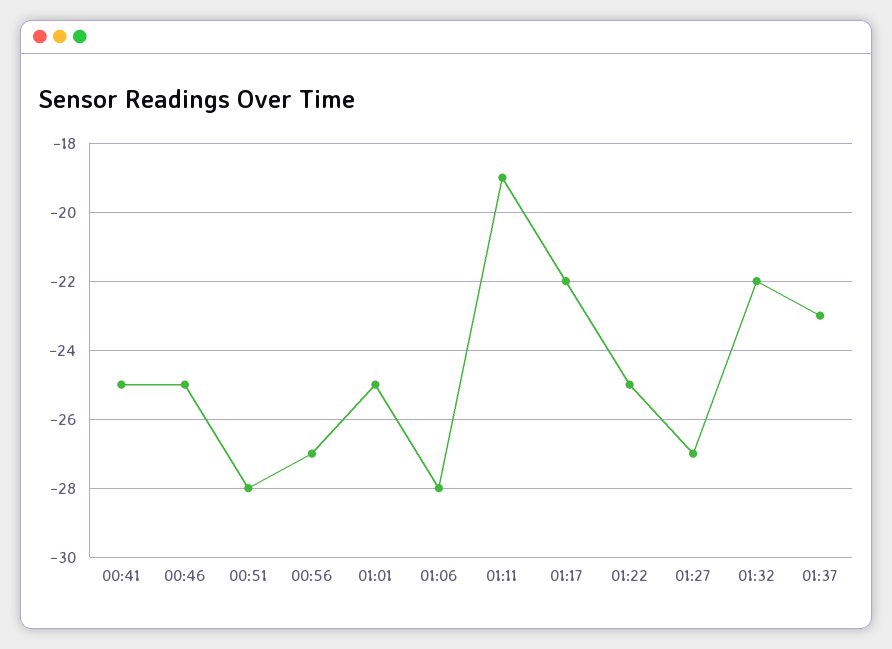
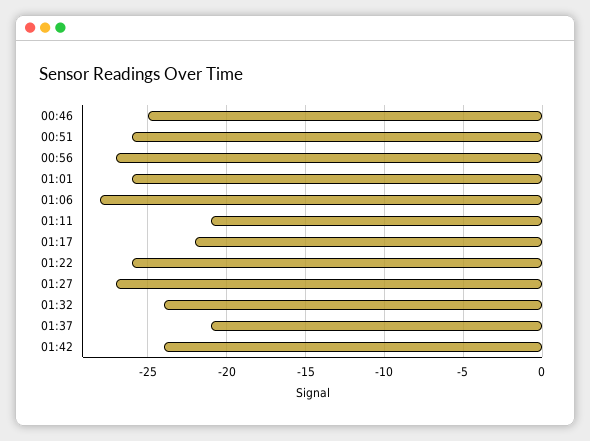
00:41: -25 -> none
00:51: -28 -> -26
01:01: -25 -> -26
01:11: -19 -> -21
01:22: -25 -> -26
01:32: -22 -> -24
01:37: -23 -> -21
01:42: none -> -24

